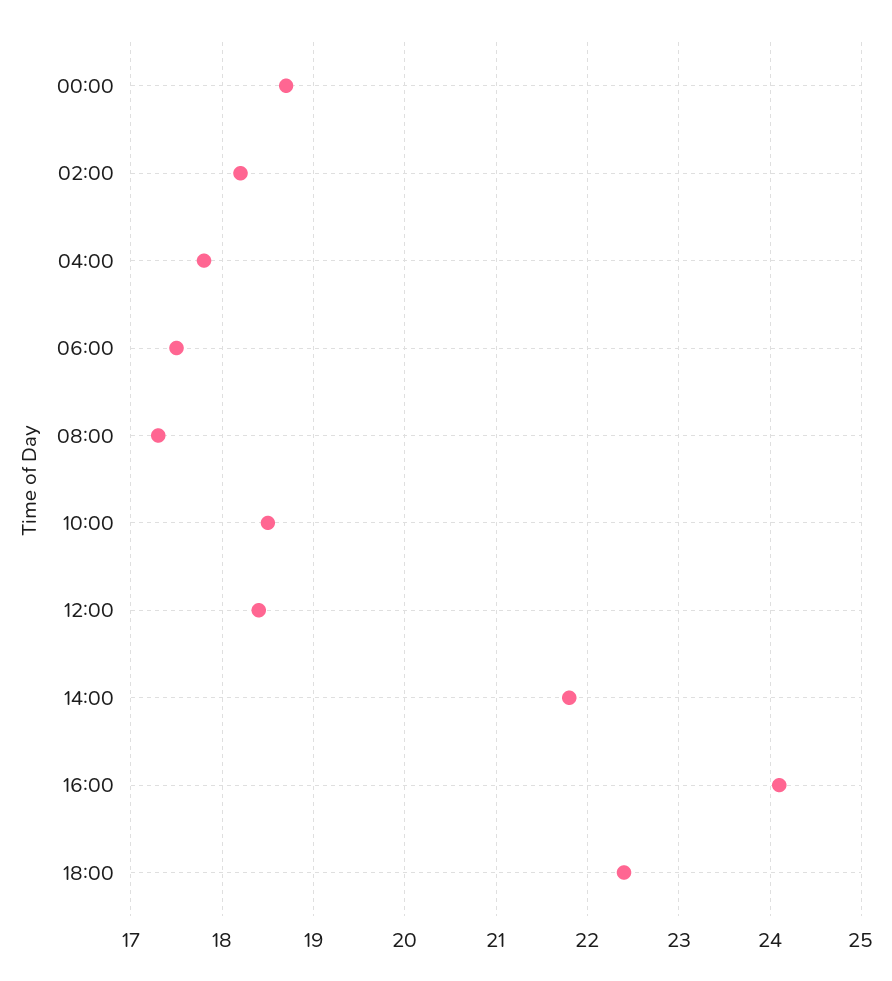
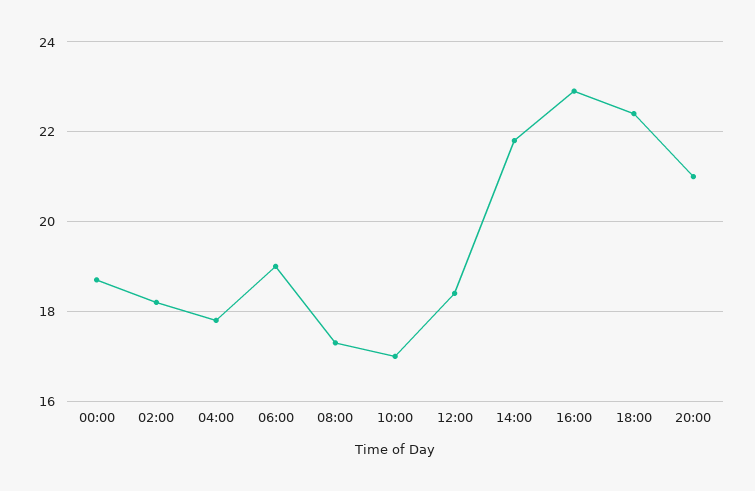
06:00: 17.5 -> 19
10:00: 18.5 -> 17
16:00: 24.1 -> 23
20:00: none -> 21

